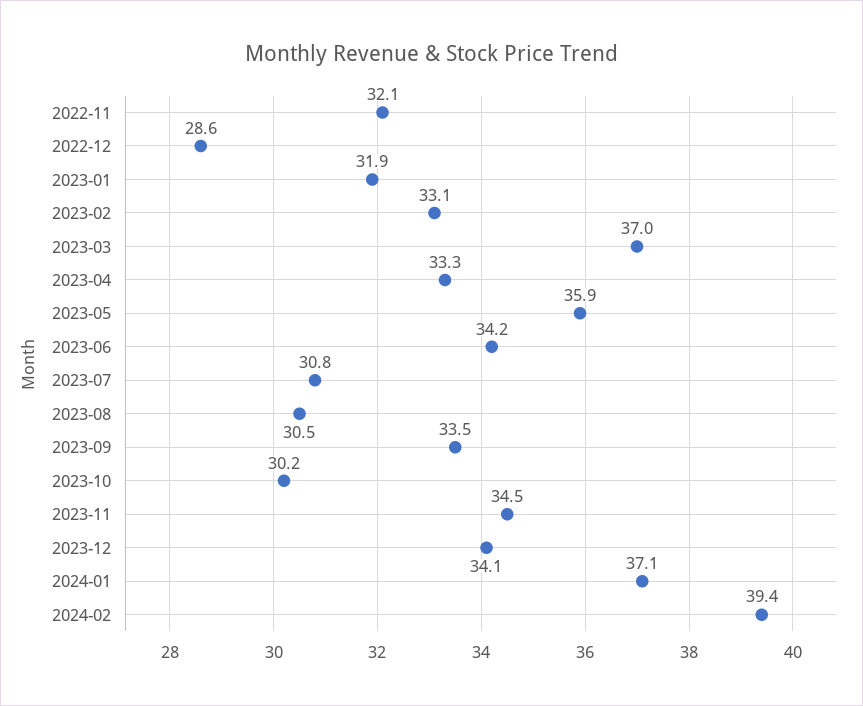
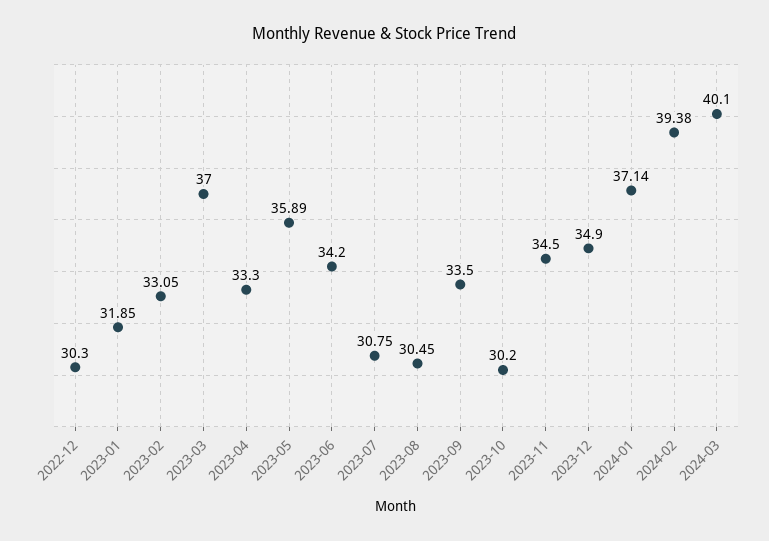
2022-11: 32.1 -> none
2022-12: 28.6 -> 30.3
2023-12: 34.1 -> 34.9
2024-03: none -> 40.1

